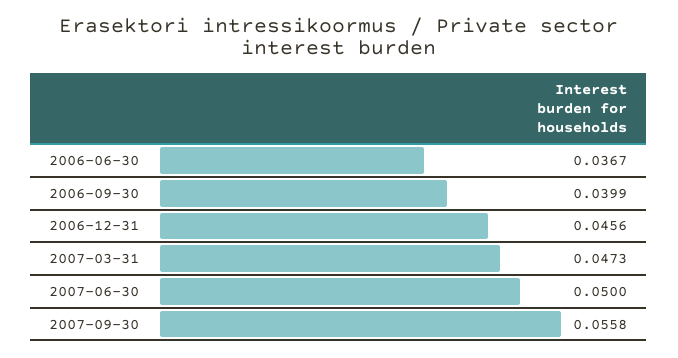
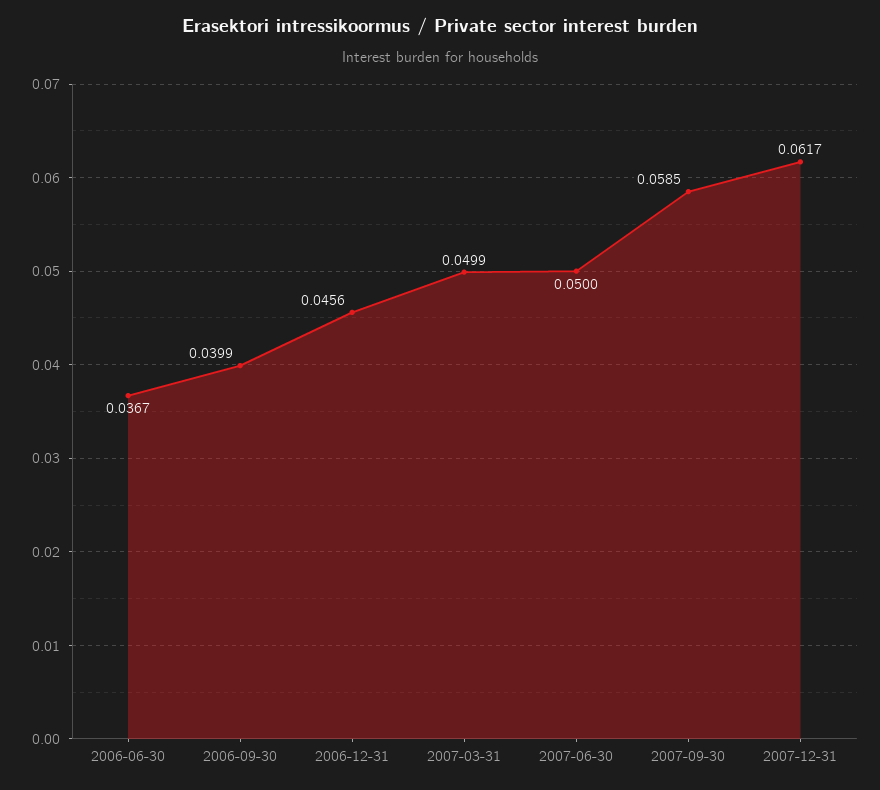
2007-03-31: 0.0473 -> 0.0499
2007-09-30: 0.0558 -> 0.0585
2007-12-31: none -> 0.0617

